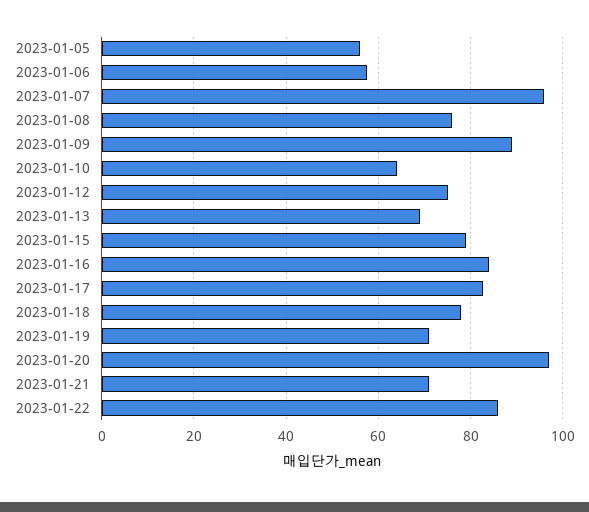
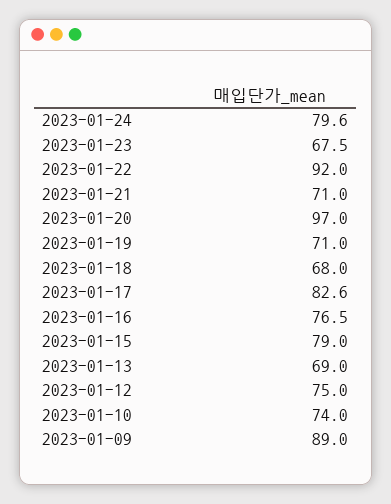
2023-01-05: 56 -> none
2023-01-06: 58 -> none
2023-01-07: 96 -> none
2023-01-08: 76 -> none
2023-01-10: 64 -> 74
2023-01-16: 84 -> 76.5
2023-01-18: 78 -> 68
2023-01-22: 86 -> 92
2023-01-24: none -> 79.6
2023-01-23: none -> 67.5

